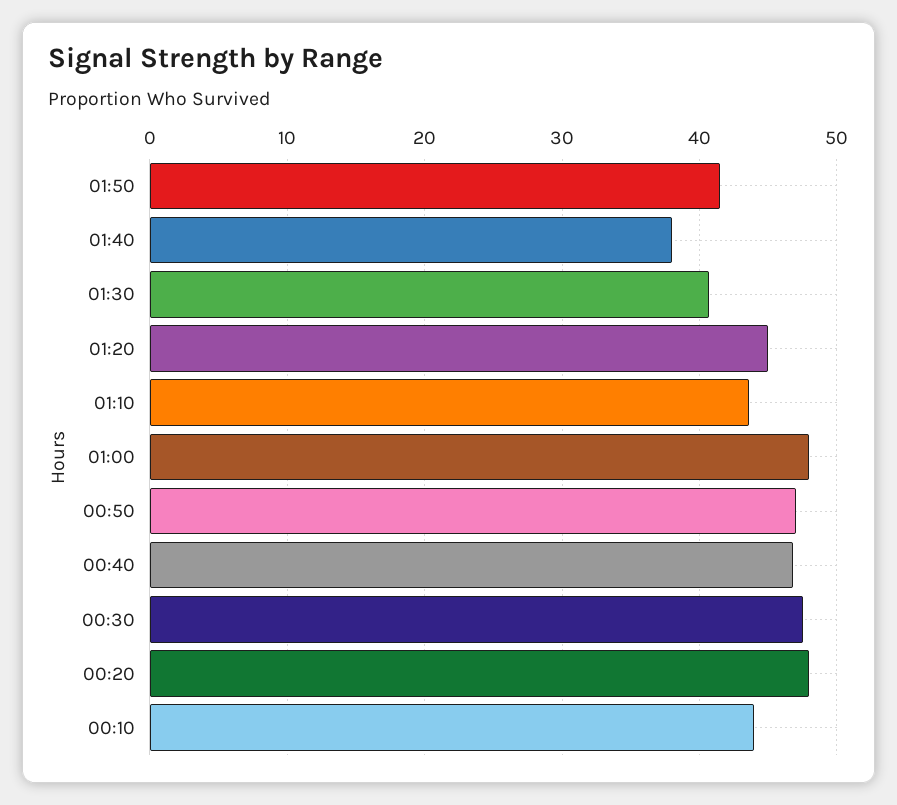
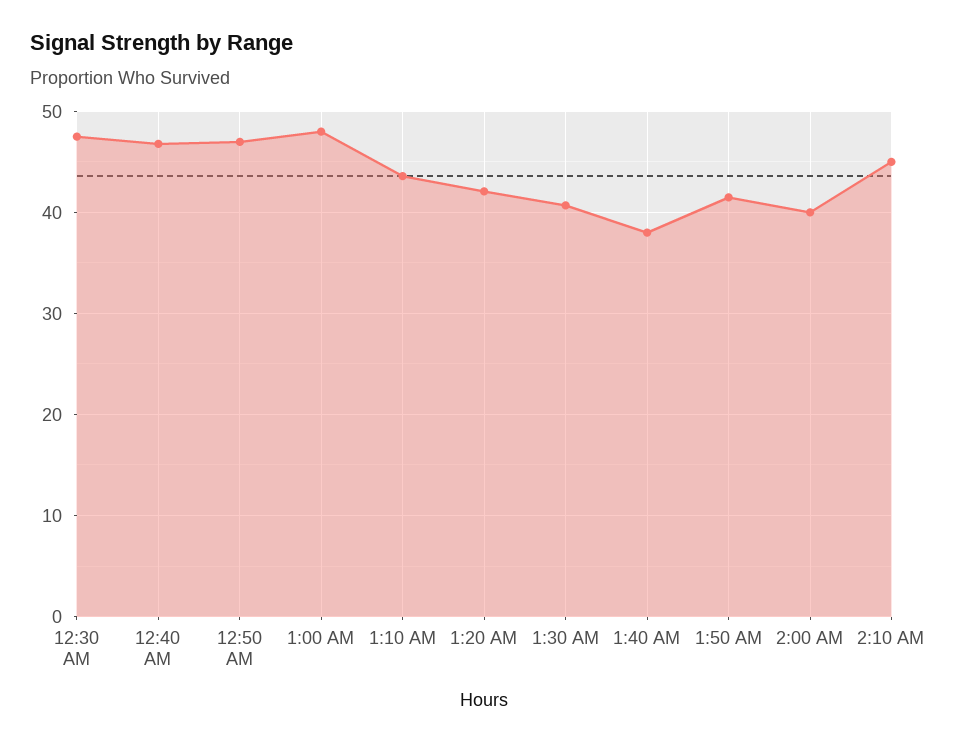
01:20: 45 -> 42
00:20: 48 -> none
00:10: 44 -> none
2:00 AM: none -> 40
2:10 AM: none -> 45

